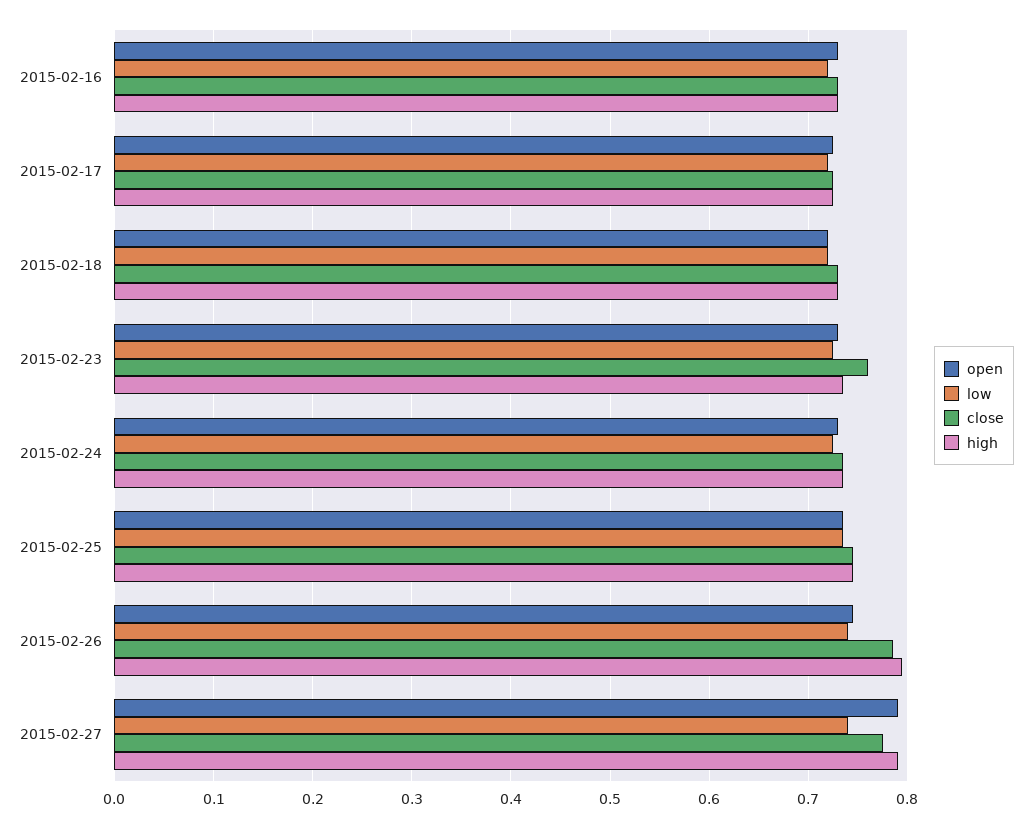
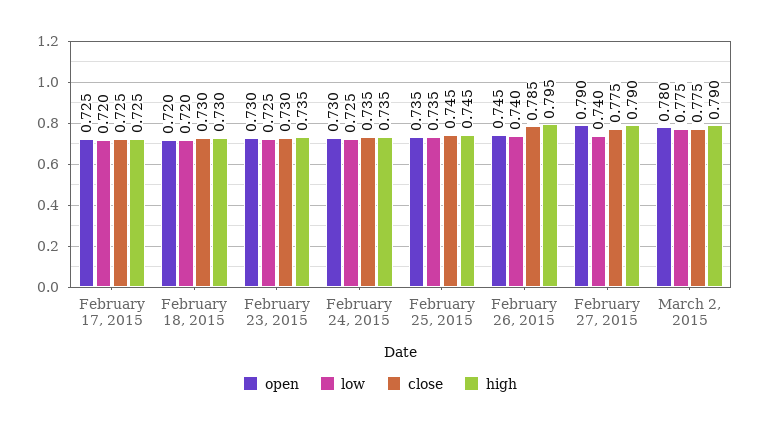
open, 2015-02-16: 0.73 -> none
low, 2015-02-16: 0.72 -> none
close, 2015-02-16: 0.73 -> none
high, 2015-02-16: 0.73 -> none
close, 2015-02-23: 0.76 -> 0.73
open, March 2, 2015: none -> 0.78
low, March 2, 2015: none -> 0.775
close, March 2, 2015: none -> 0.775
high, March 2, 2015: none -> 0.79

